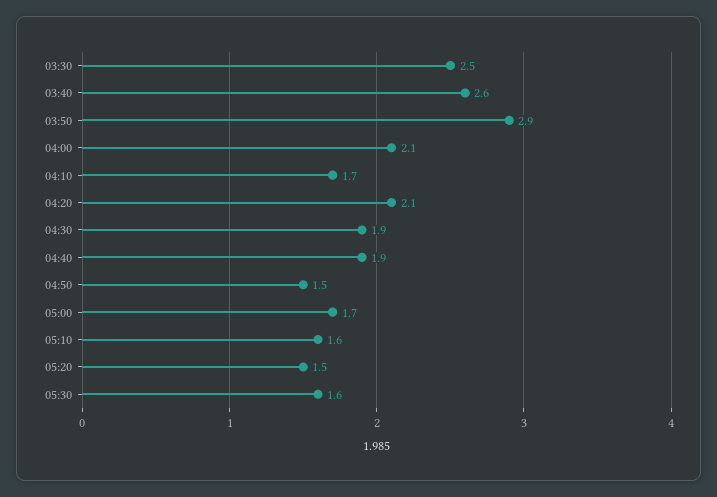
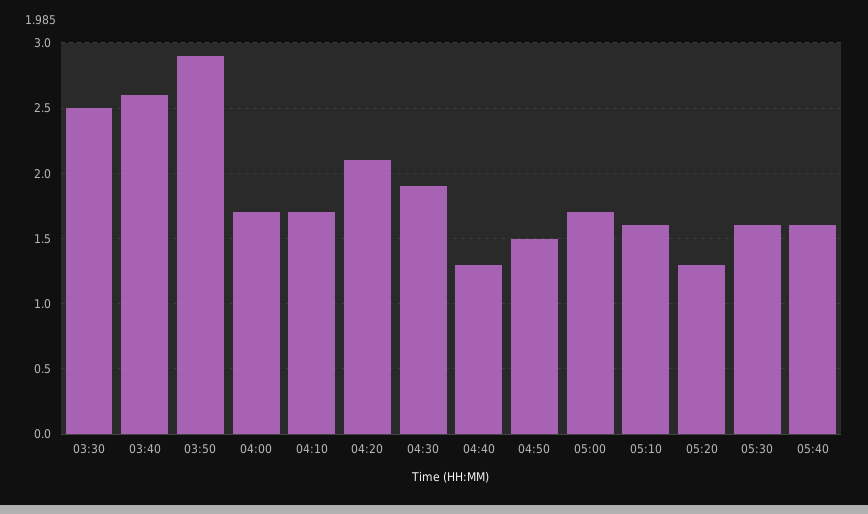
04:00: 2.1 -> 1.7
04:40: 1.9 -> 1.3
05:20: 1.5 -> 1.3
05:40: none -> 1.6

